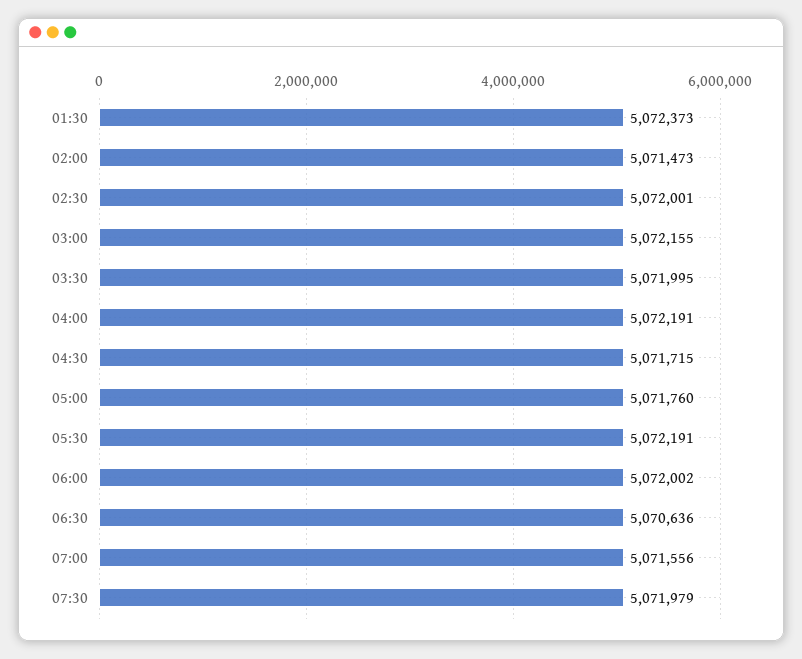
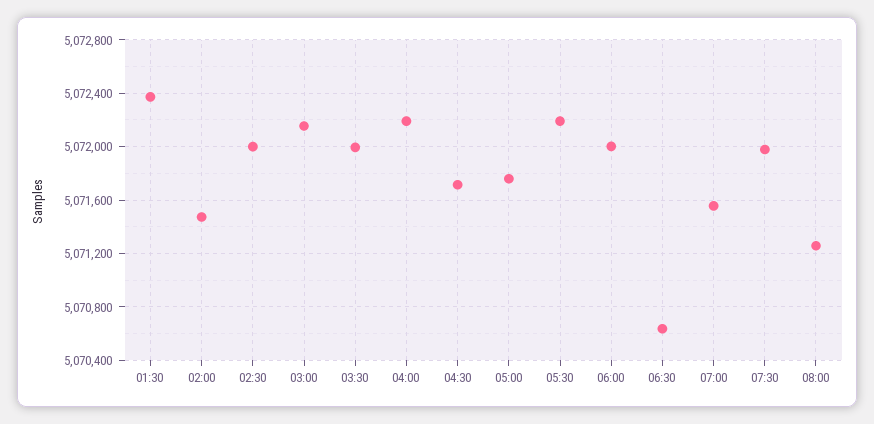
08:00: none -> 5071250

